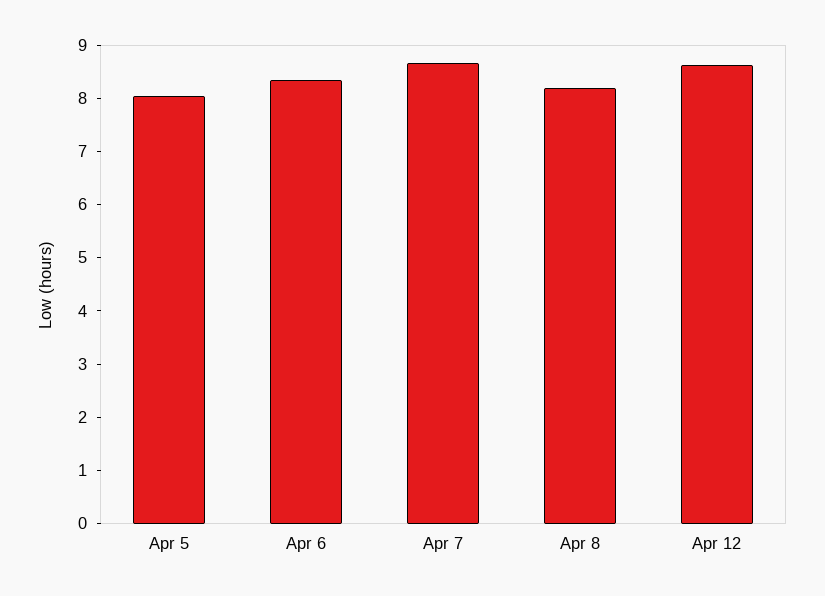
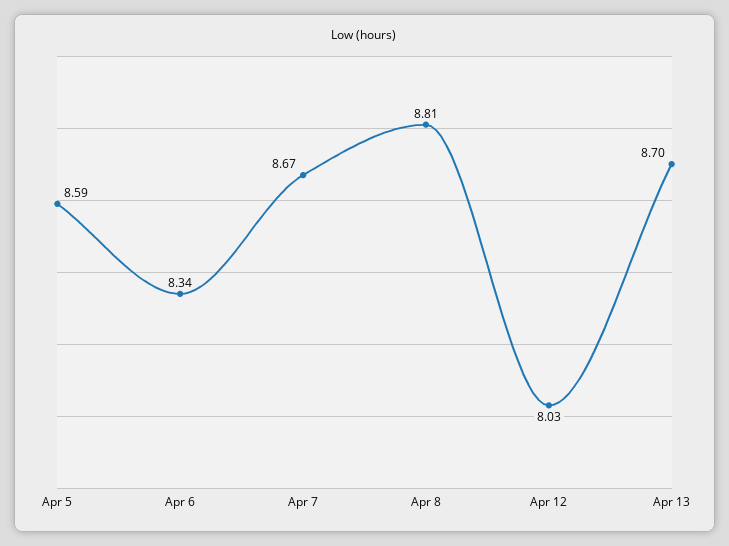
Apr 5: 8 -> 8.59
Apr 8: 8.2 -> 8.81
Apr 12: 8.6 -> 8.03
Apr 13: none -> 8.7

